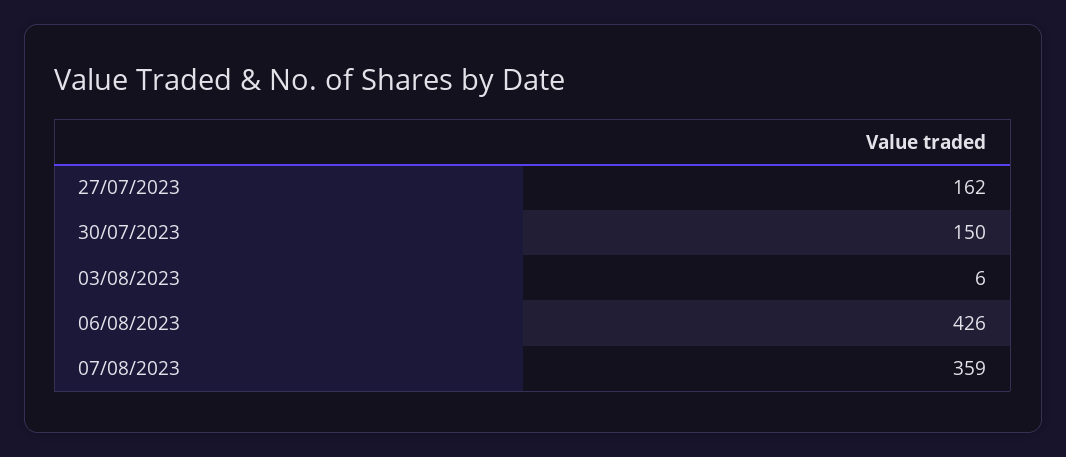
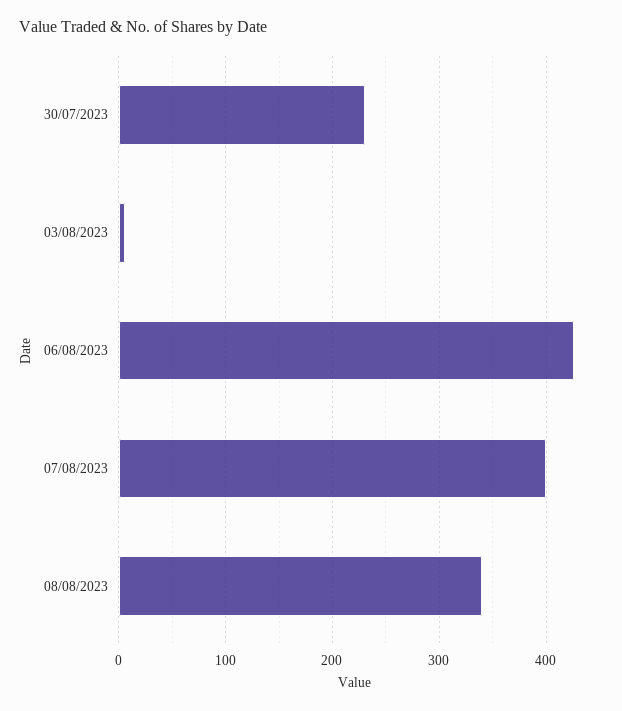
27/07/2023: 162 -> none
30/07/2023: 150 -> 230
07/08/2023: 359 -> 400
08/08/2023: none -> 340

